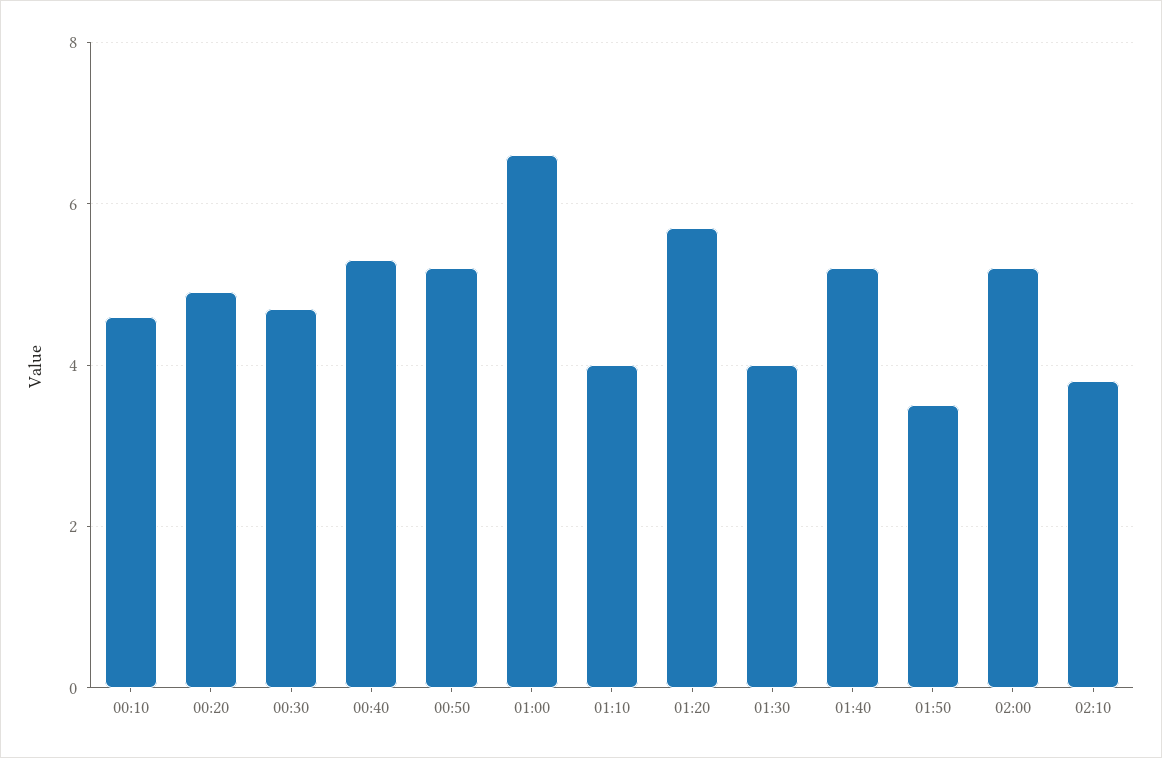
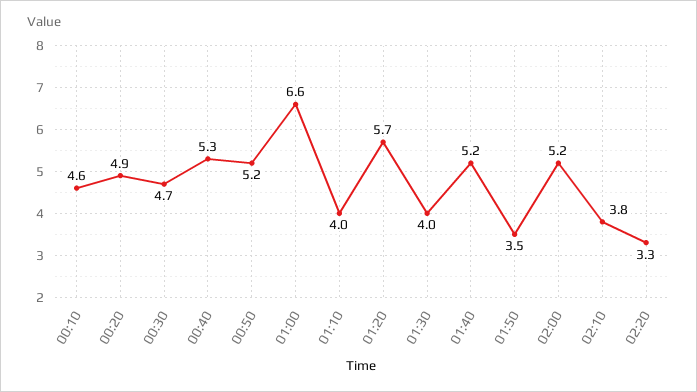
02:20: none -> 3.3

